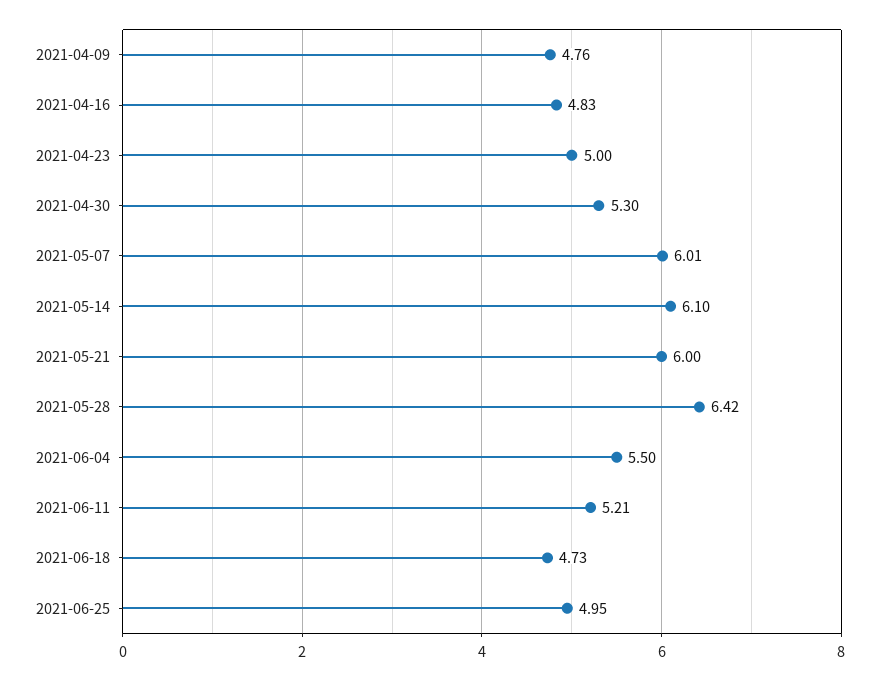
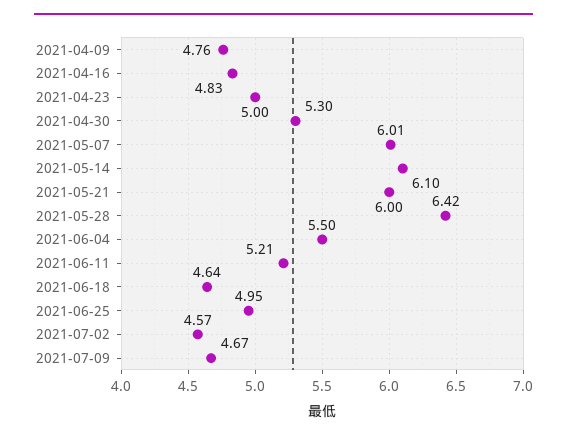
2021-06-18: 4.73 -> 4.64
2021-07-02: none -> 4.57
2021-07-09: none -> 4.67

